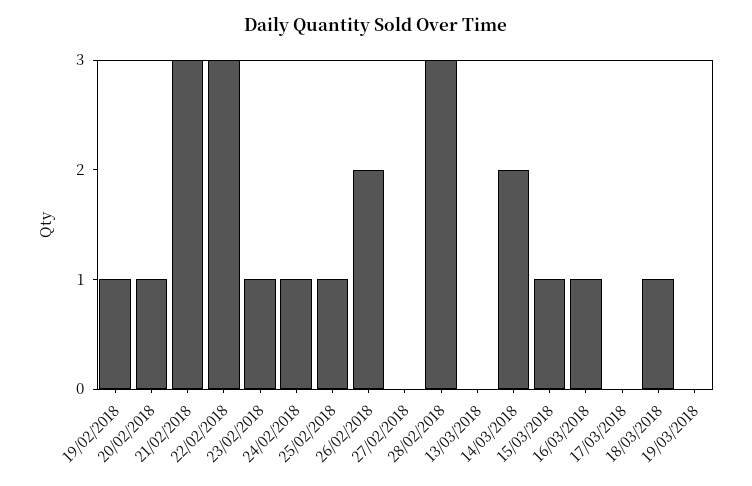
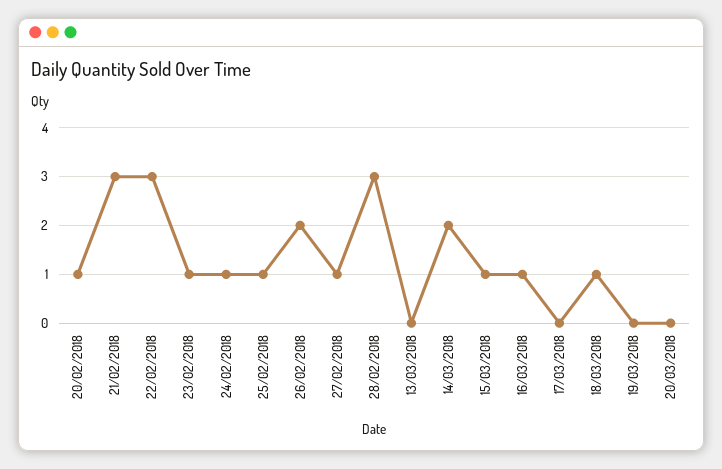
19/02/2018: 1 -> none
27/02/2018: 0 -> 1
20/03/2018: none -> 0

